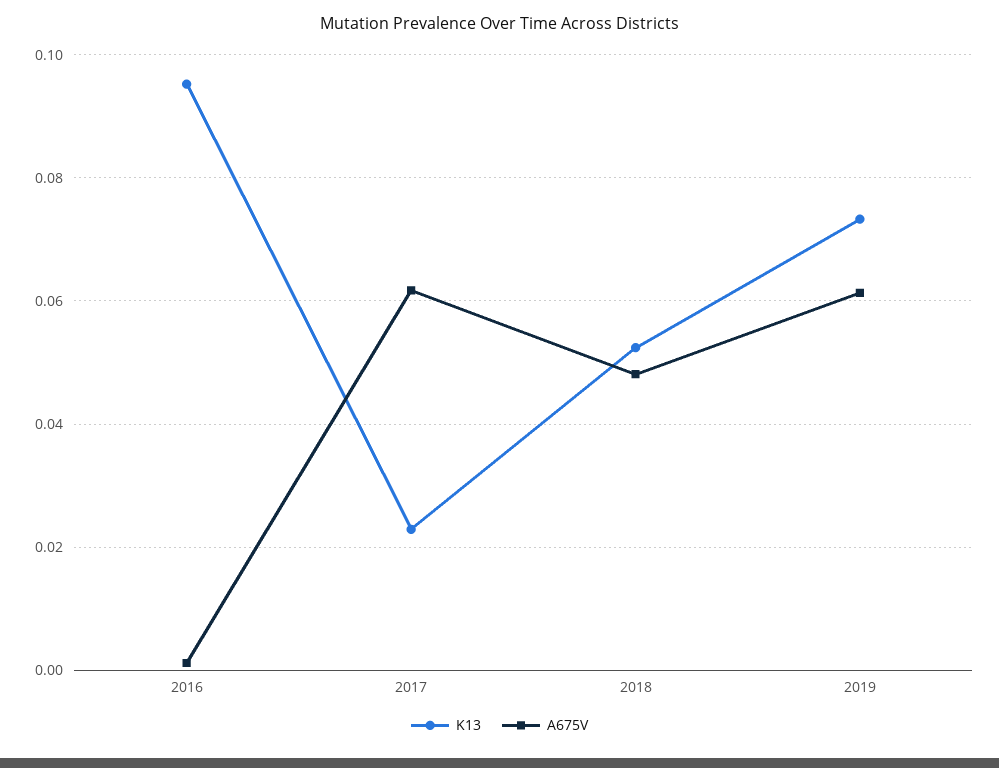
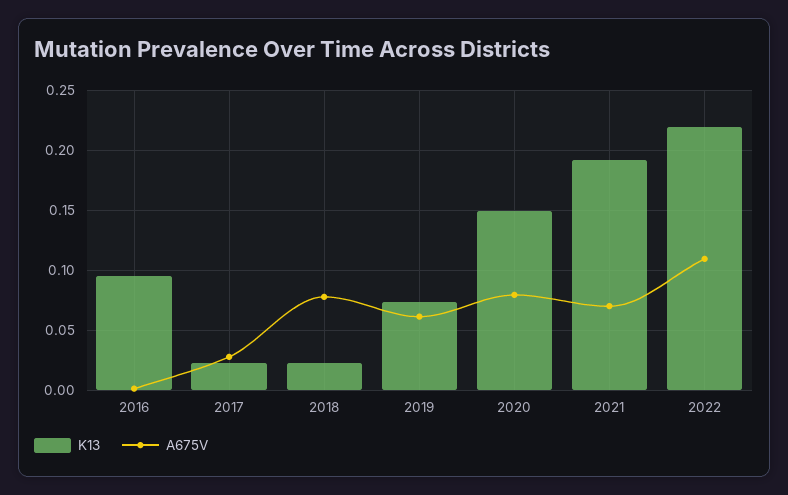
A675V, 2017: 0.062 -> 0.03
K13, 2018: 0.052 -> 0.02
A675V, 2018: 0.048 -> 0.08
K13, 2020: none -> 0.15
A675V, 2020: none -> 0.08
K13, 2021: none -> 0.19
A675V, 2021: none -> 0.07
K13, 2022: none -> 0.22
A675V, 2022: none -> 0.11

